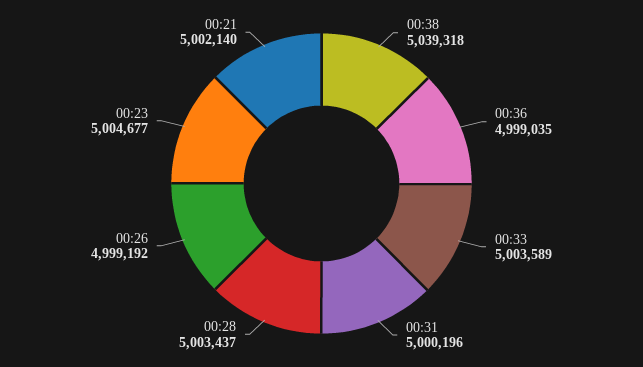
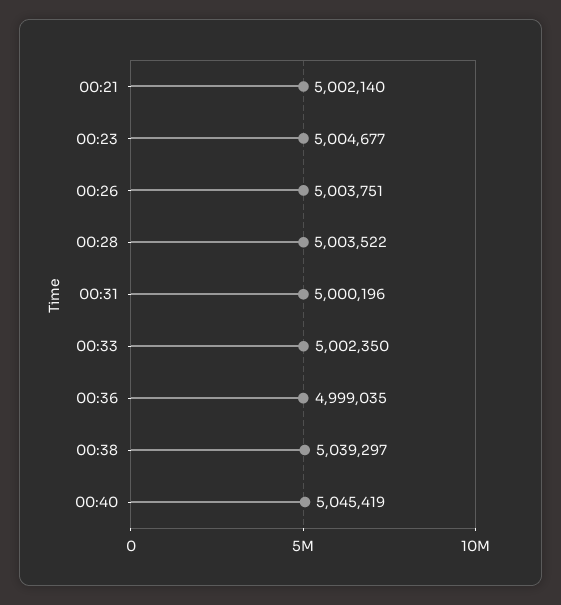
00:38: 5039318 -> 5039297
00:33: 5003589 -> 5002350
00:28: 5003437 -> 5003522
00:26: 4999192 -> 5003751
00:40: none -> 5045419

